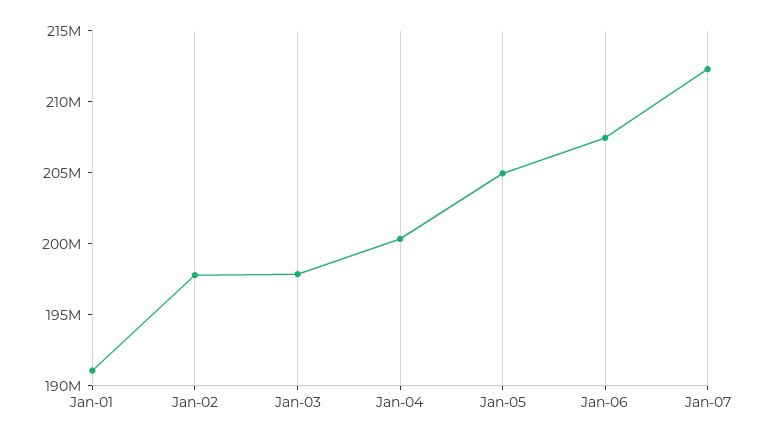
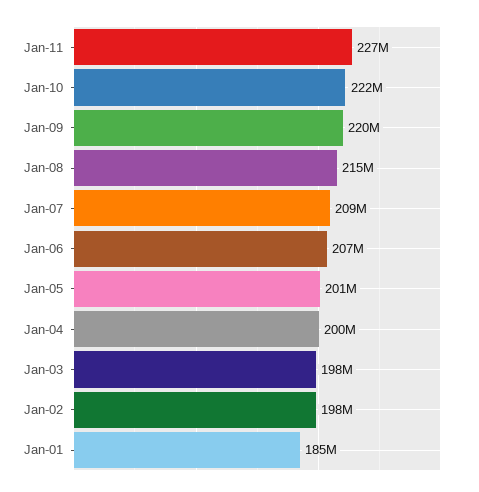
Jan-01: 191000000 -> 185000000
Jan-05: 205000000 -> 201000000
Jan-07: 212000000 -> 209000000
Jan-11: none -> 227000000
Jan-10: none -> 222000000
Jan-09: none -> 220000000
Jan-08: none -> 215000000

